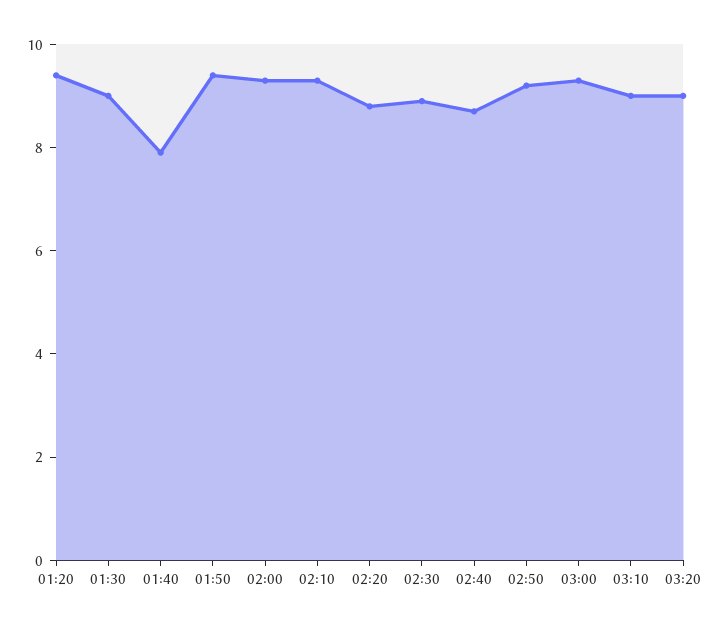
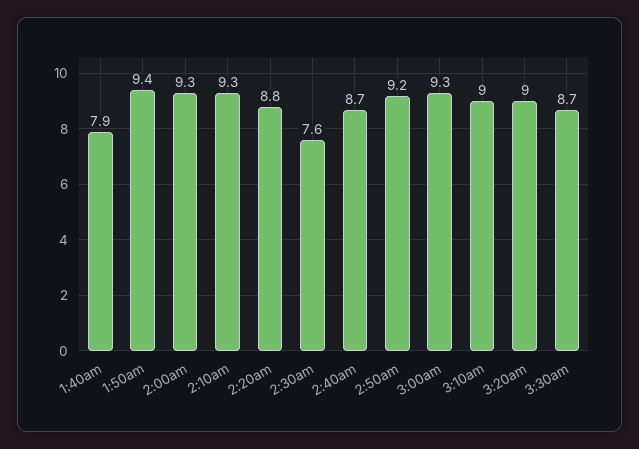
01:20: 9.5 -> none
01:30: 9 -> none
02:30: 9 -> 7.6
3:30am: none -> 8.7

